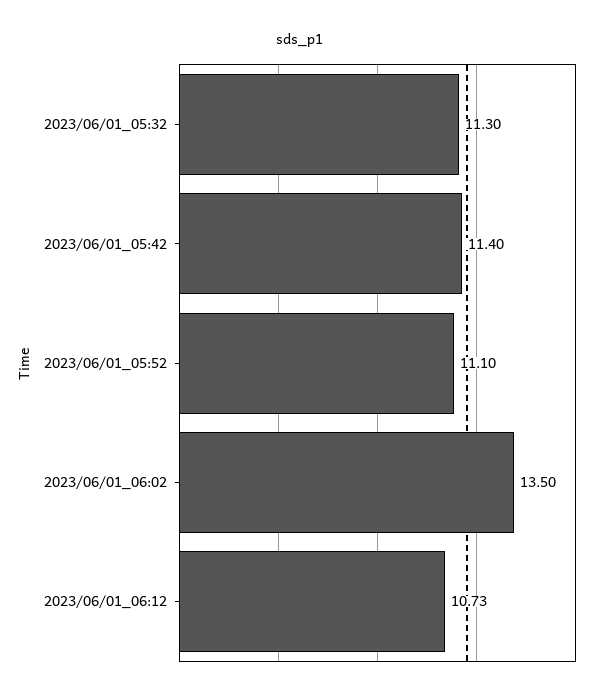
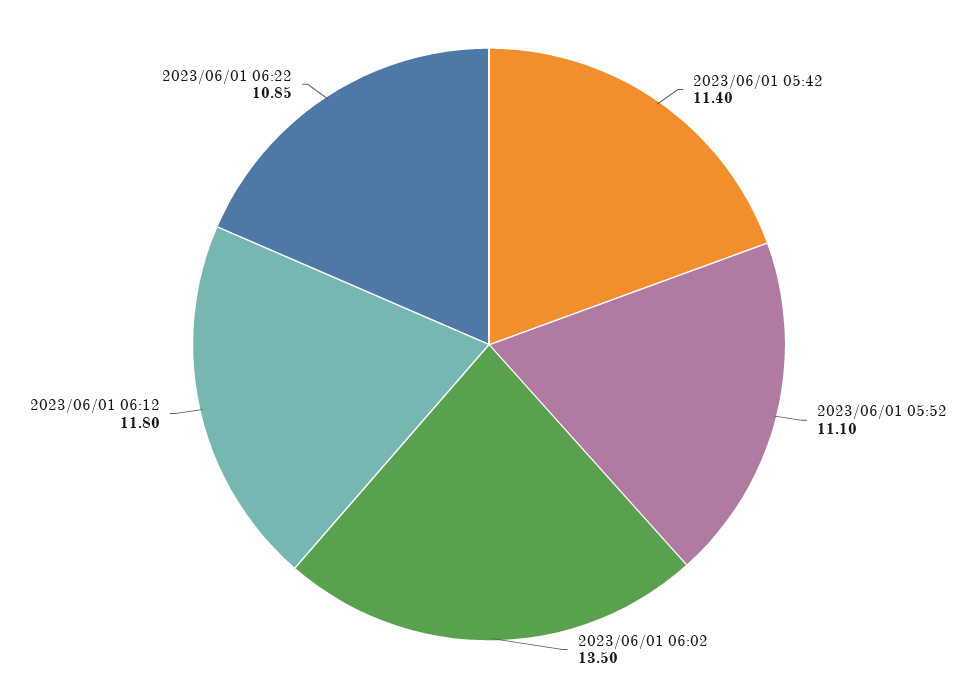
2023/06/01_05:32: 11.3 -> none
2023/06/01_06:12: 10.73 -> 11.8
2023/06/01 06:22: none -> 10.85

